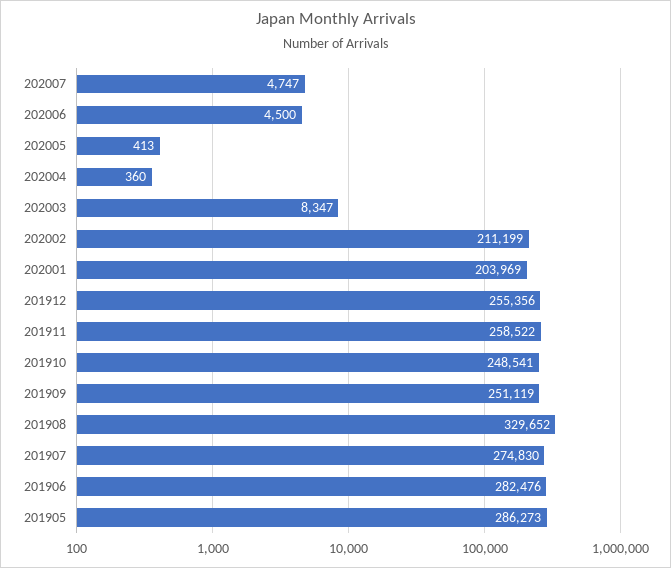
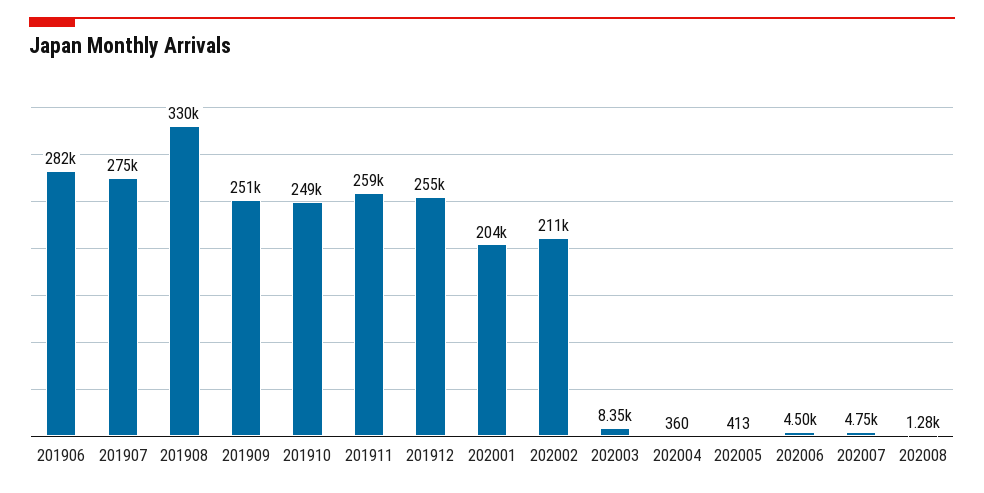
201905: 286273 -> none
202008: none -> 1280

